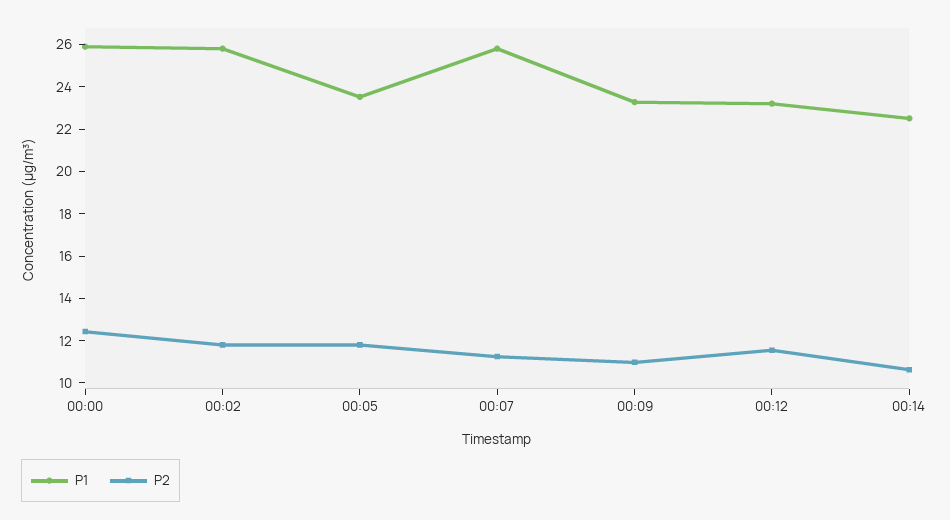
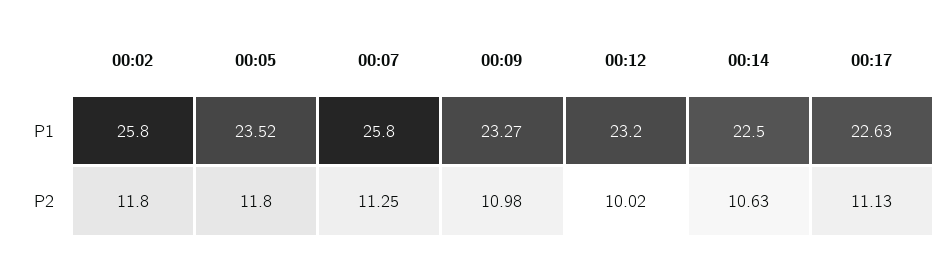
P1, 00:00: 26 -> none
P2, 00:00: 12.5 -> none
P2, 00:12: 11.5 -> 10.02
P1, 00:17: none -> 22.63
P2, 00:17: none -> 11.13

